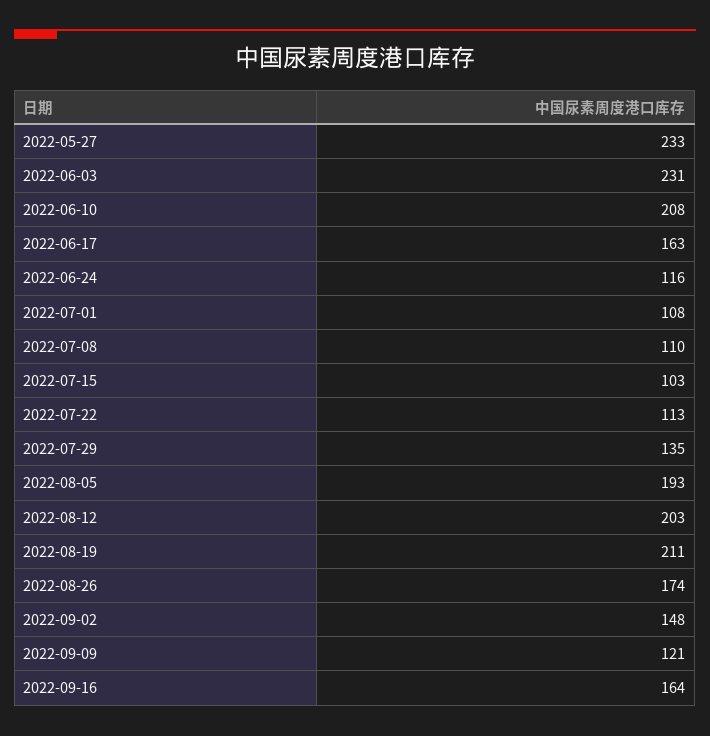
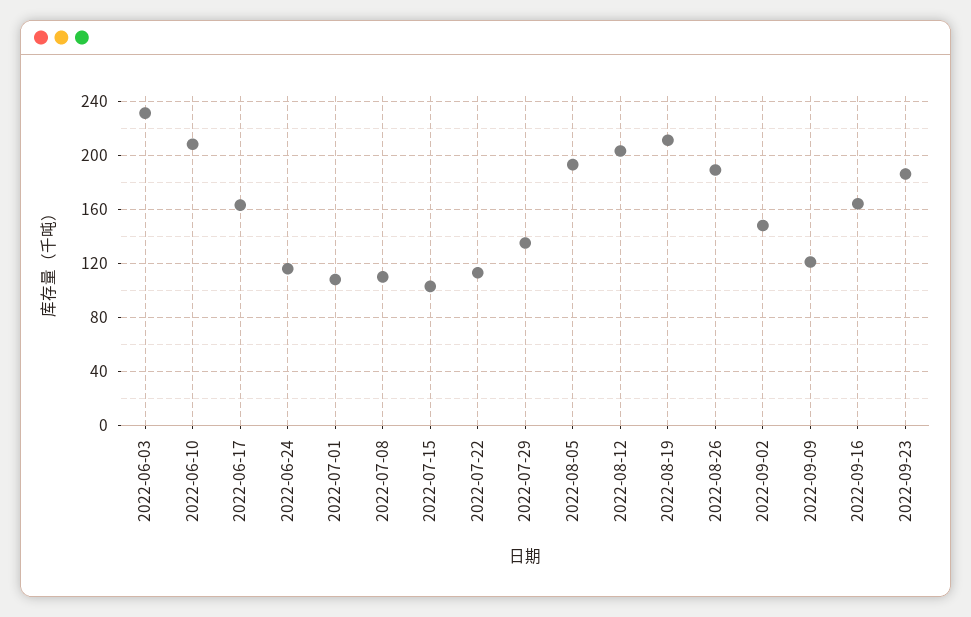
2022-05-27: 233 -> none
2022-08-26: 174 -> 190
2022-09-23: none -> 185

